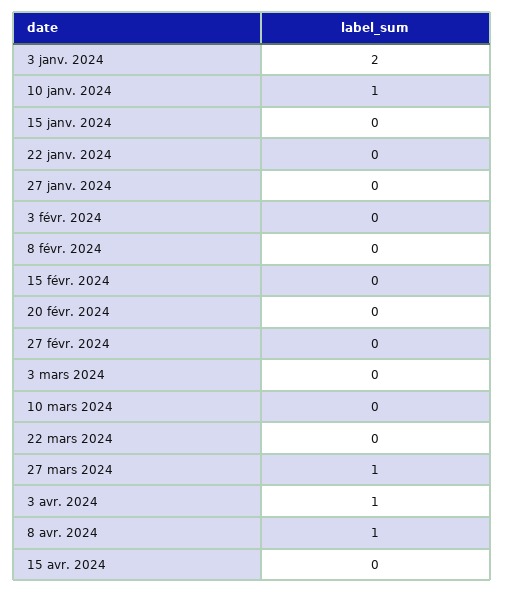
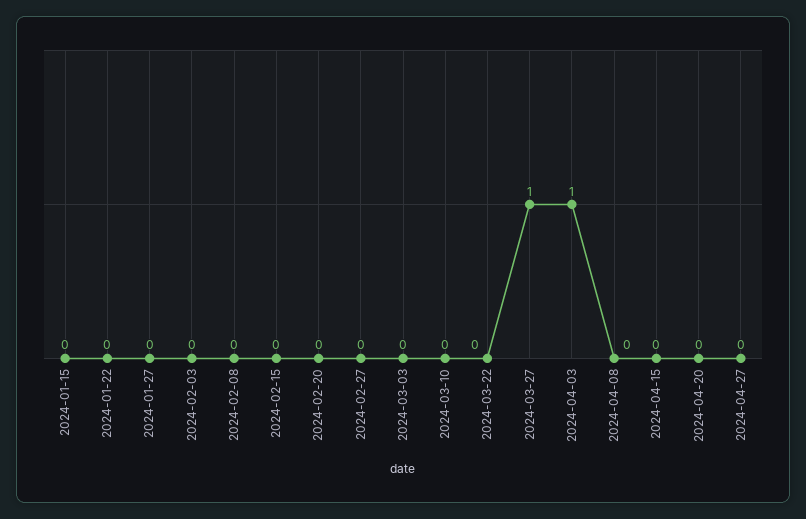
3 janv. 2024: 2 -> none
10 janv. 2024: 1 -> none
8 avr. 2024: 1 -> 0
2024-04-20: none -> 0
2024-04-27: none -> 0

